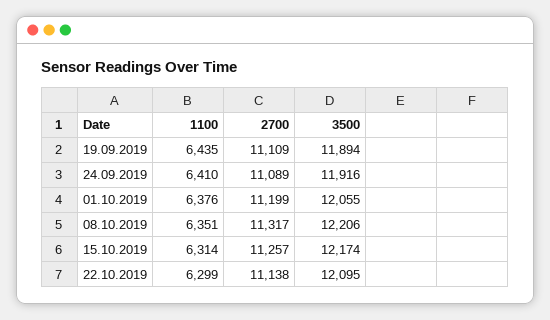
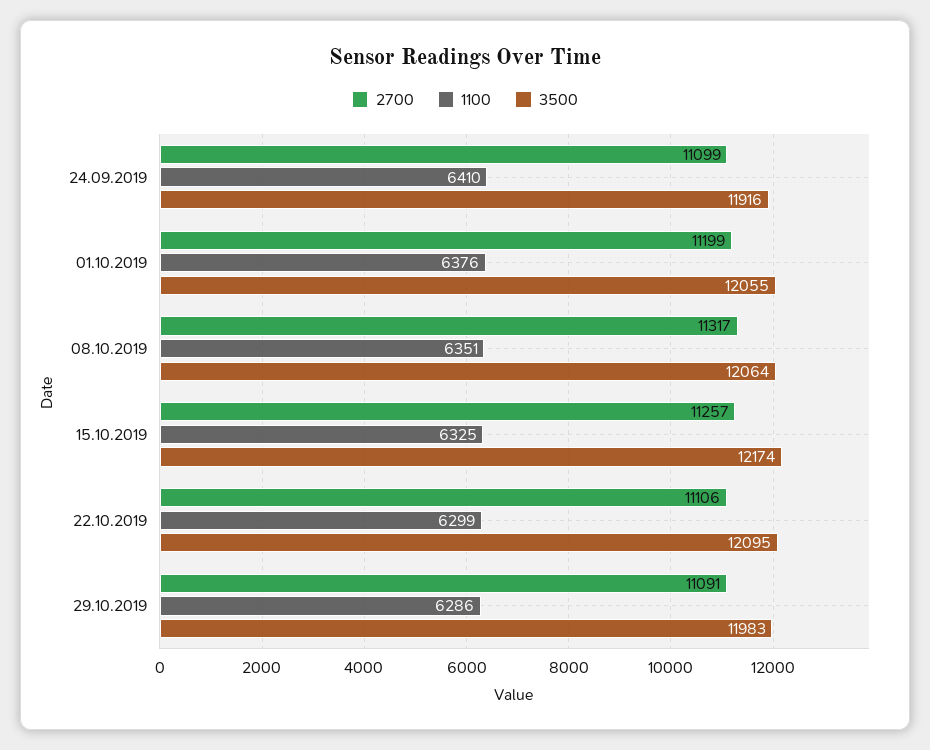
1100, 19.09.2019: 6435 -> none
2700, 19.09.2019: 11109 -> none
3500, 19.09.2019: 11894 -> none
2700, 24.09.2019: 11089 -> 11099
3500, 08.10.2019: 12206 -> 12064
1100, 15.10.2019: 6314 -> 6325
2700, 22.10.2019: 11138 -> 11106
2700, 29.10.2019: none -> 11091
1100, 29.10.2019: none -> 6286
3500, 29.10.2019: none -> 11983

